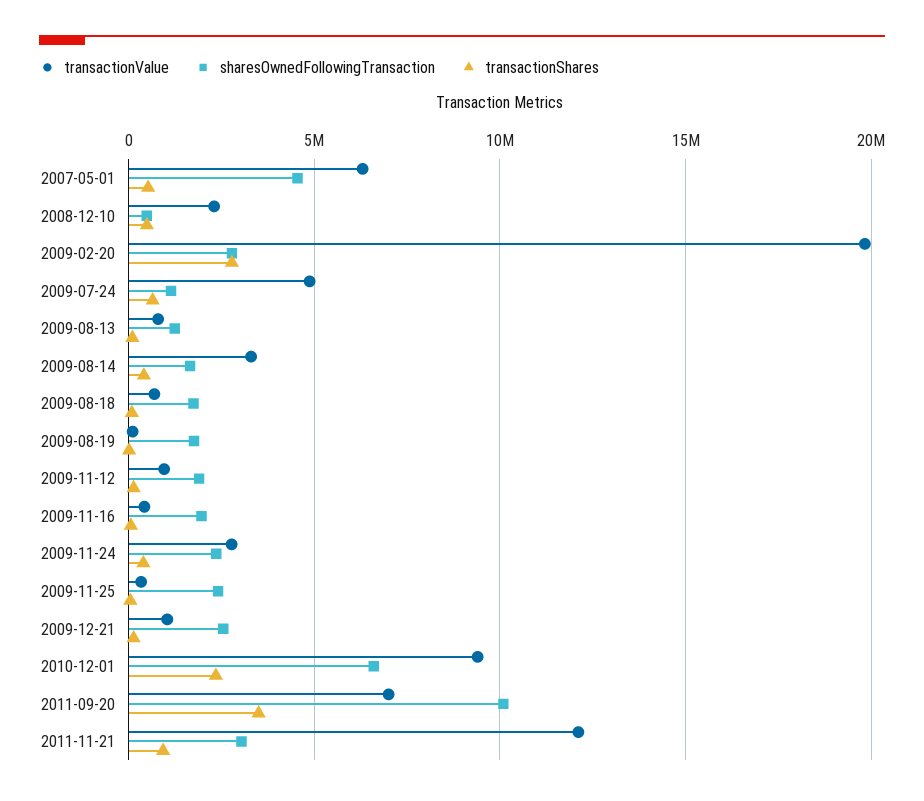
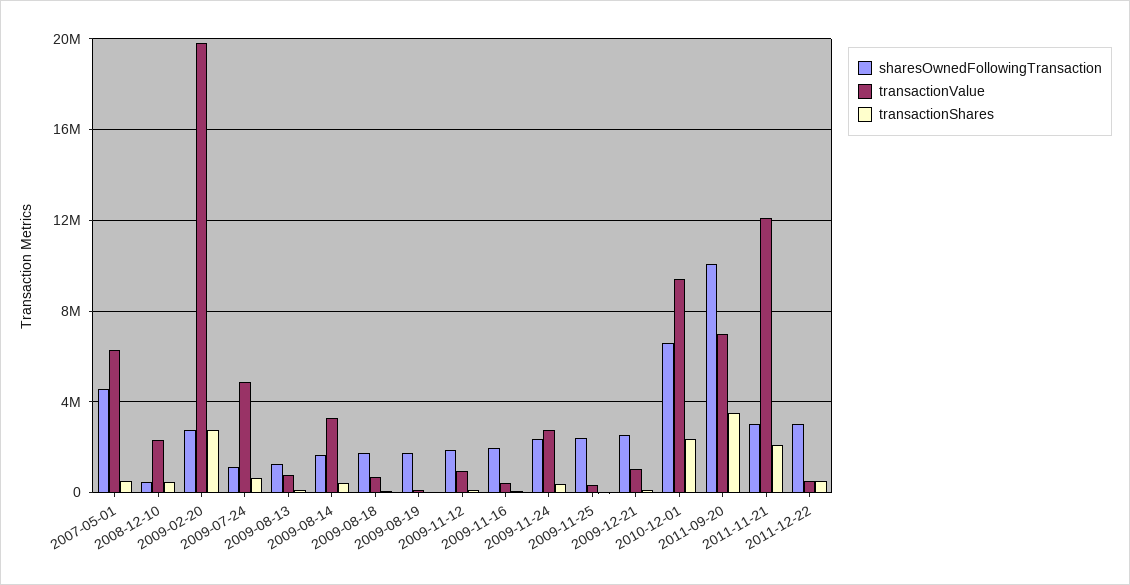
transactionShares, 2011-11-21: 1000000 -> 2000000
sharesOwnedFollowingTransaction, 2011-12-22: none -> 3000000
transactionValue, 2011-12-22: none -> 500000
transactionShares, 2011-12-22: none -> 500000

